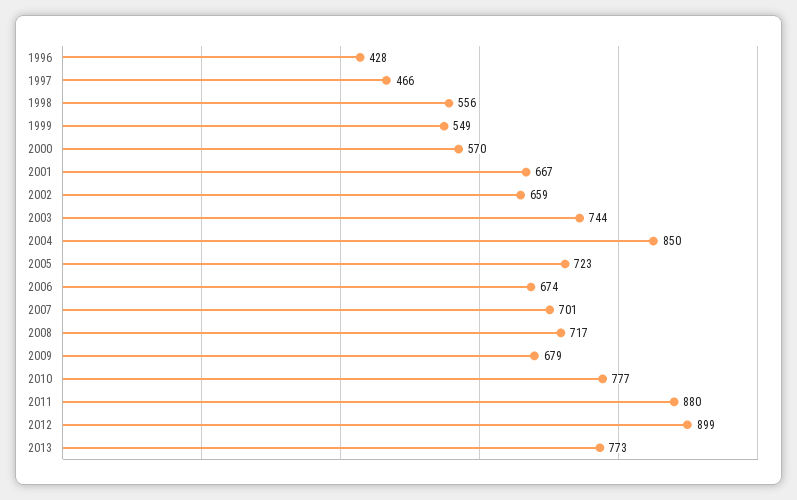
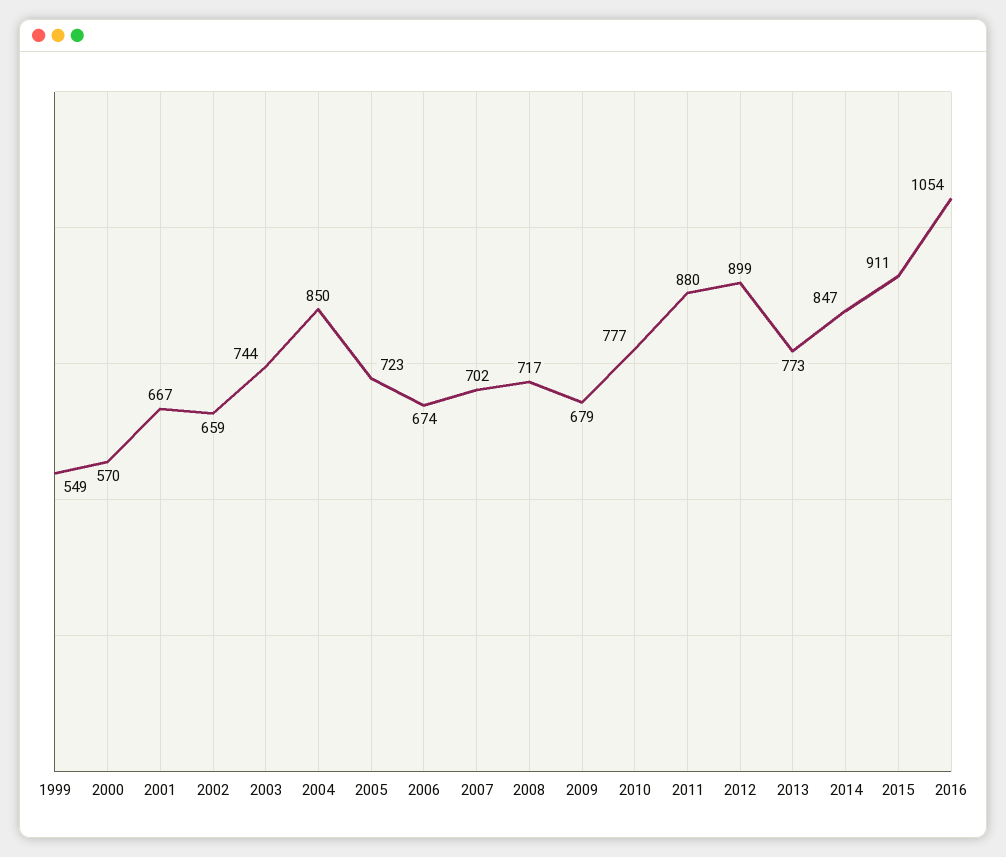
1996: 428 -> none
1997: 466 -> none
1998: 556 -> none
2007: 701 -> 702
2014: none -> 847
2015: none -> 911
2016: none -> 1054

